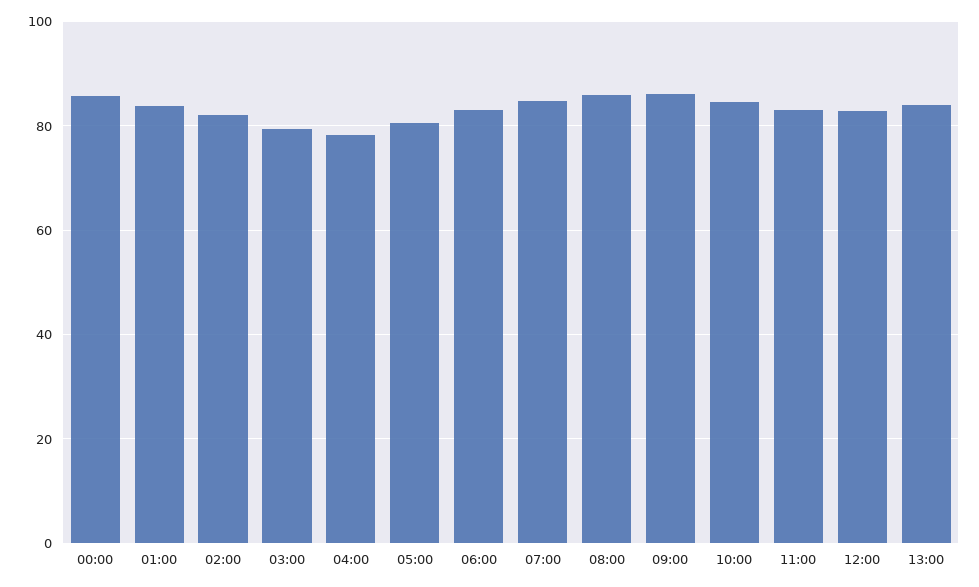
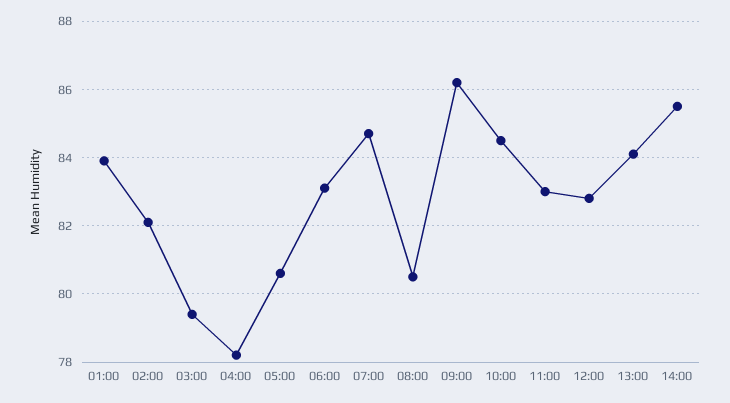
00:00: 86 -> none
08:00: 86 -> 80.5
14:00: none -> 85.5

